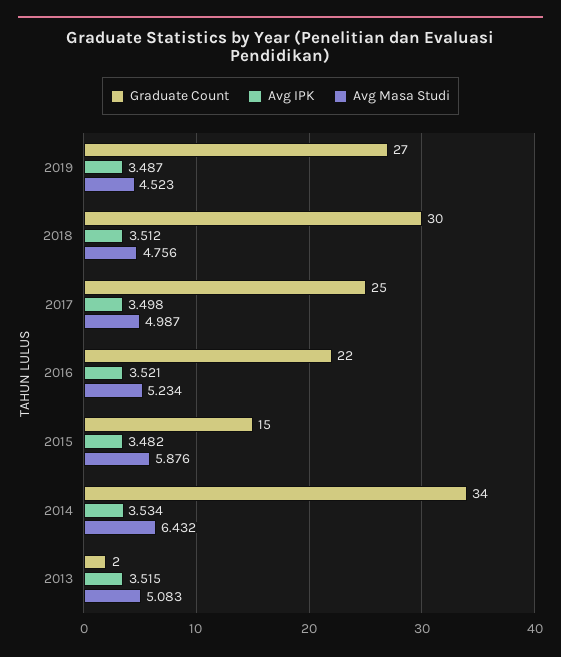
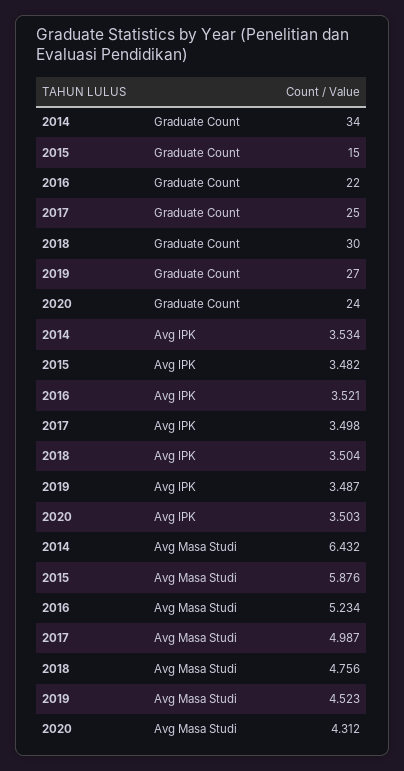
Avg IPK, 2018: 3.512 -> 3.504
Graduate Count, 2013: 2 -> none
Avg IPK, 2013: 3.515 -> none
Avg Masa Studi, 2013: 5.083 -> none
Graduate Count, 2020: none -> 24
Avg IPK, 2020: none -> 3.503
Avg Masa Studi, 2020: none -> 4.312

